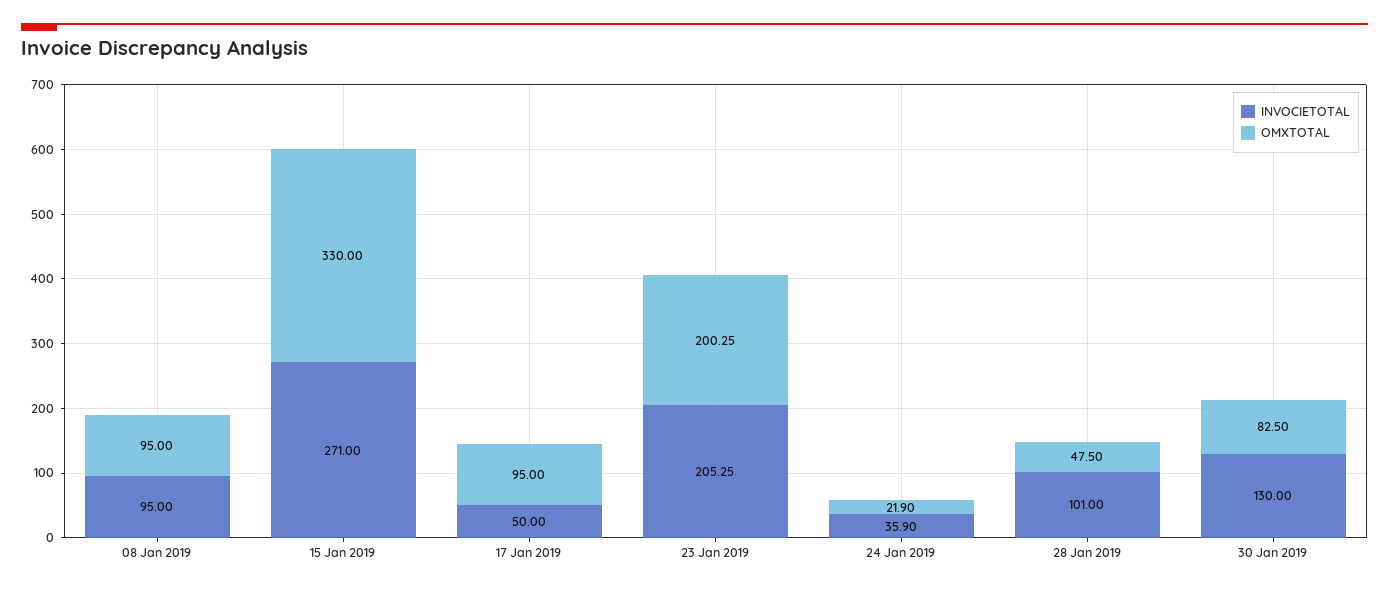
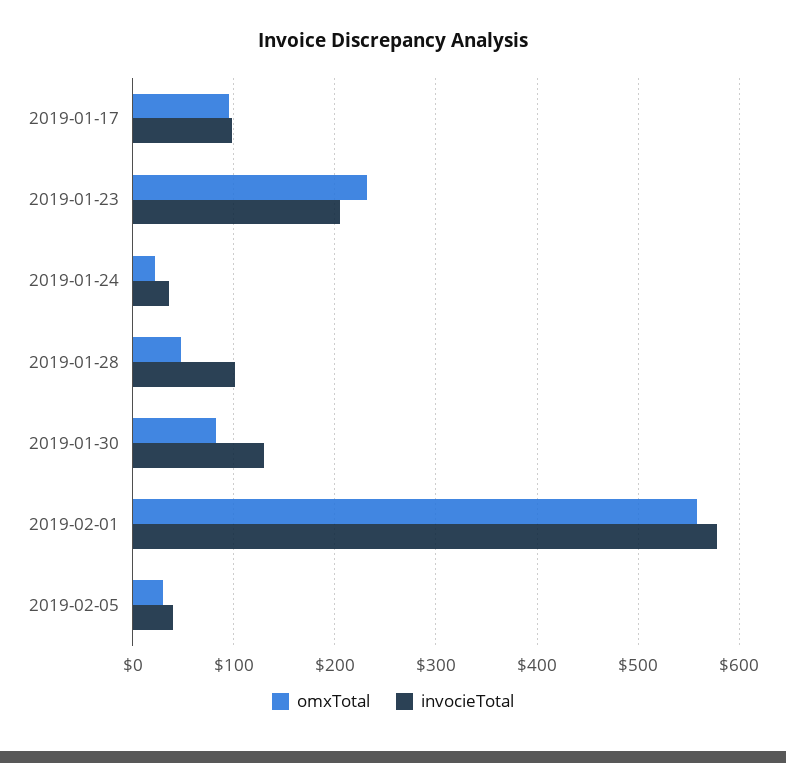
INVOCIETOTAL, 08 Jan 2019: 95 -> none
OMXTOTAL, 08 Jan 2019: 95 -> none
INVOCIETOTAL, 15 Jan 2019: 271 -> none
OMXTOTAL, 15 Jan 2019: 330 -> none
INVOCIETOTAL, 17 Jan 2019: 50 -> 100
OMXTOTAL, 23 Jan 2019: 200.25 -> 230
OMXTOTAL, 2019-02-01: none -> 560
INVOCIETOTAL, 2019-02-01: none -> 580
OMXTOTAL, 2019-02-05: none -> 30
INVOCIETOTAL, 2019-02-05: none -> 40

